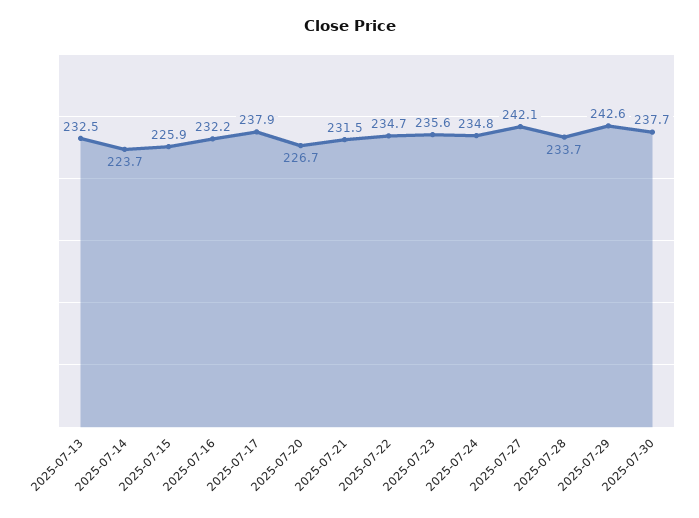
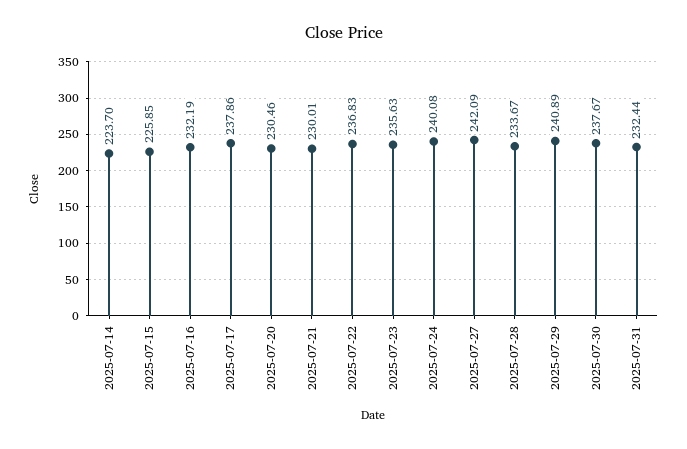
2025-07-13: 232.5 -> none
2025-07-20: 226.7 -> 230.46
2025-07-21: 231.5 -> 230.01
2025-07-22: 234.7 -> 236.83
2025-07-24: 234.8 -> 240.08
2025-07-29: 242.6 -> 240.89
2025-07-31: none -> 232.44

